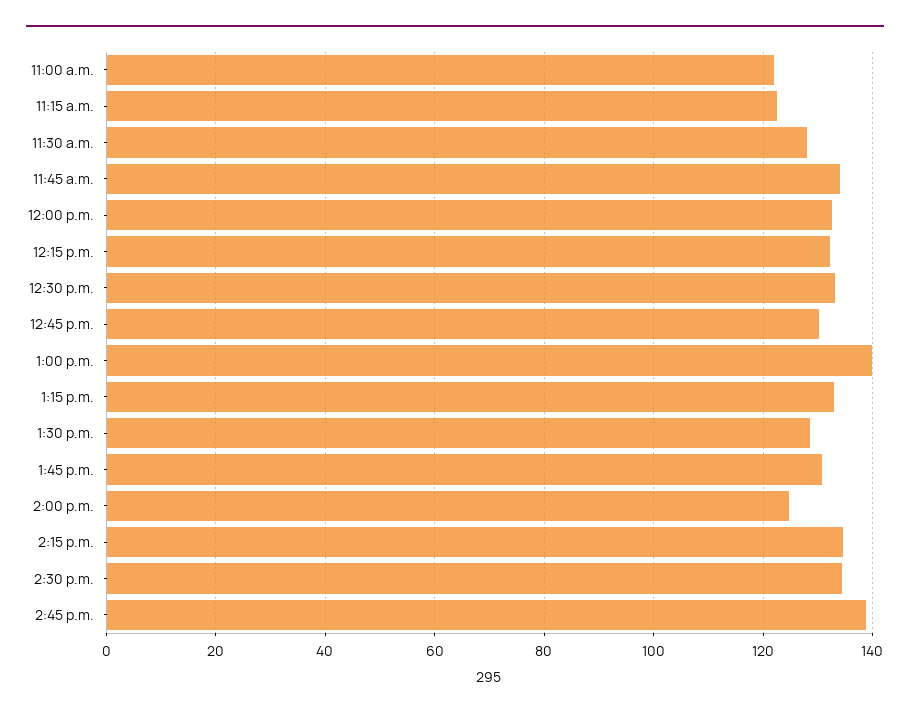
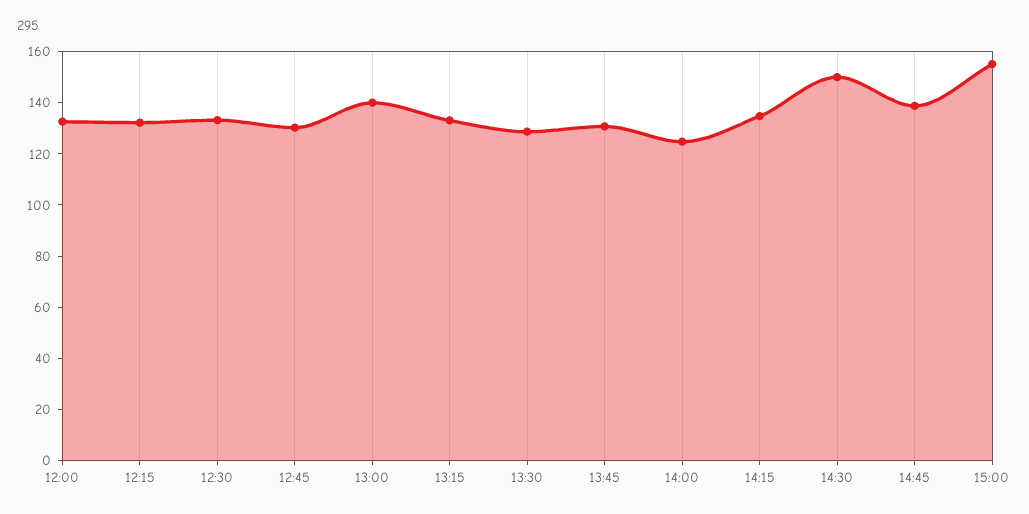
11:00 a.m.: 122 -> none
11:15 a.m.: 122 -> none
11:30 a.m.: 128 -> none
11:45 a.m.: 134 -> none
2:30 p.m.: 134 -> 150
15:00: none -> 155

